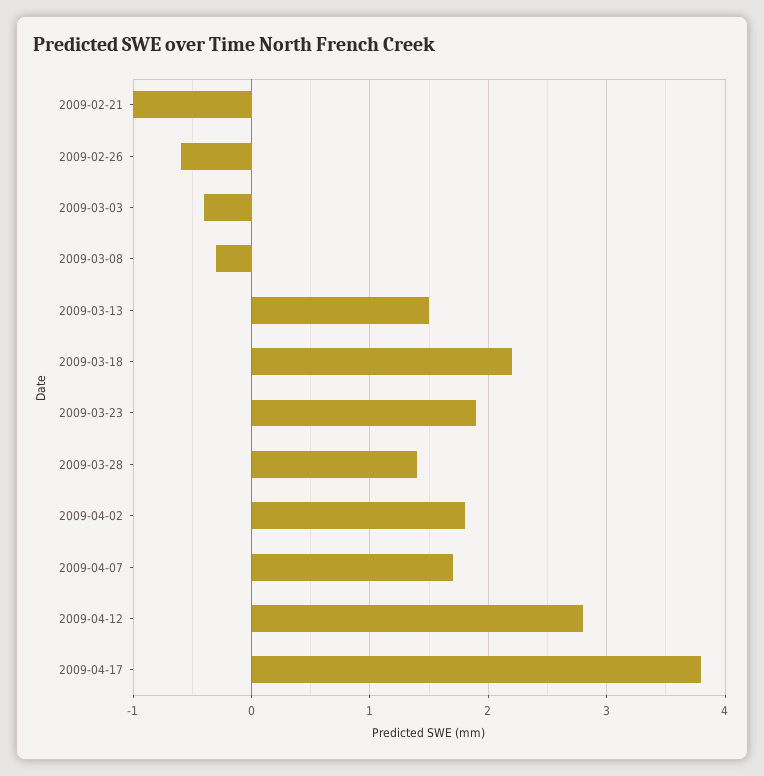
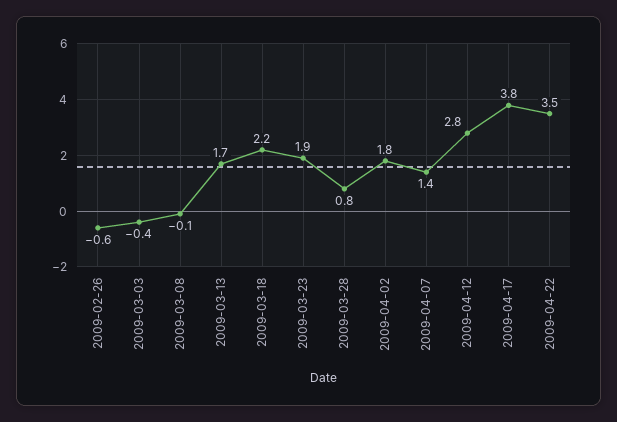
2009-02-21: -1 -> none
2009-03-08: -0.3 -> -0.1
2009-03-13: 1.5 -> 1.7
2009-03-28: 1.4 -> 0.8
2009-04-07: 1.7 -> 1.4
2009-04-22: none -> 3.5

